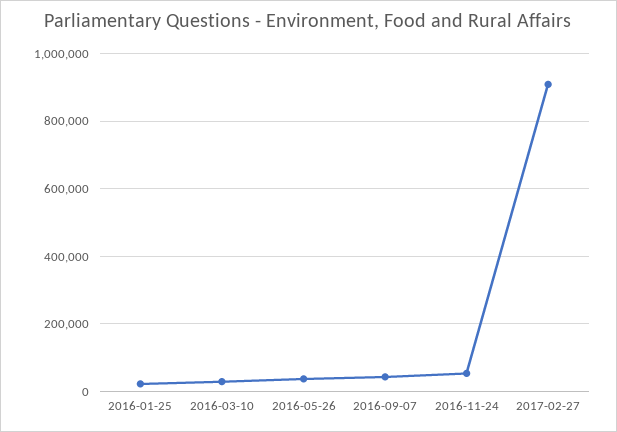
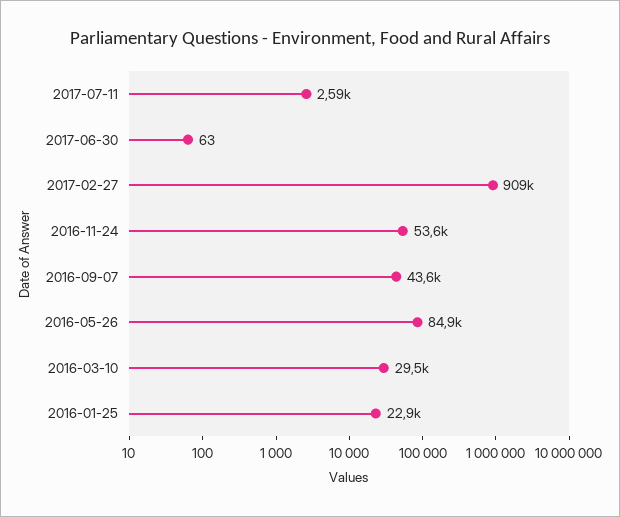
2016-05-26: 40000 -> 84900
2017-07-11: none -> 2590
2017-06-30: none -> 63

